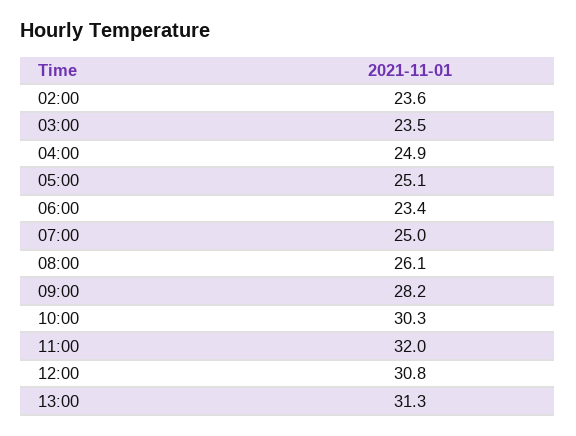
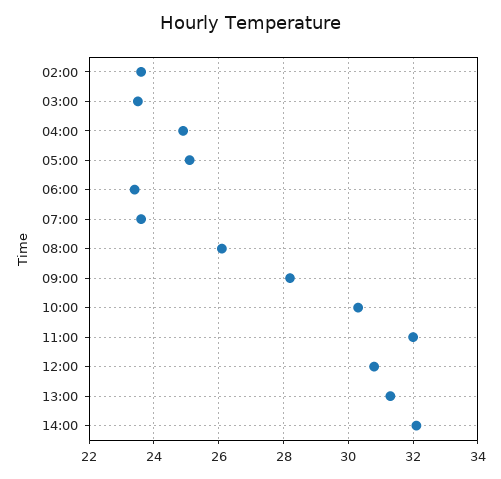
07:00: 25 -> 23.5
14:00: none -> 32

